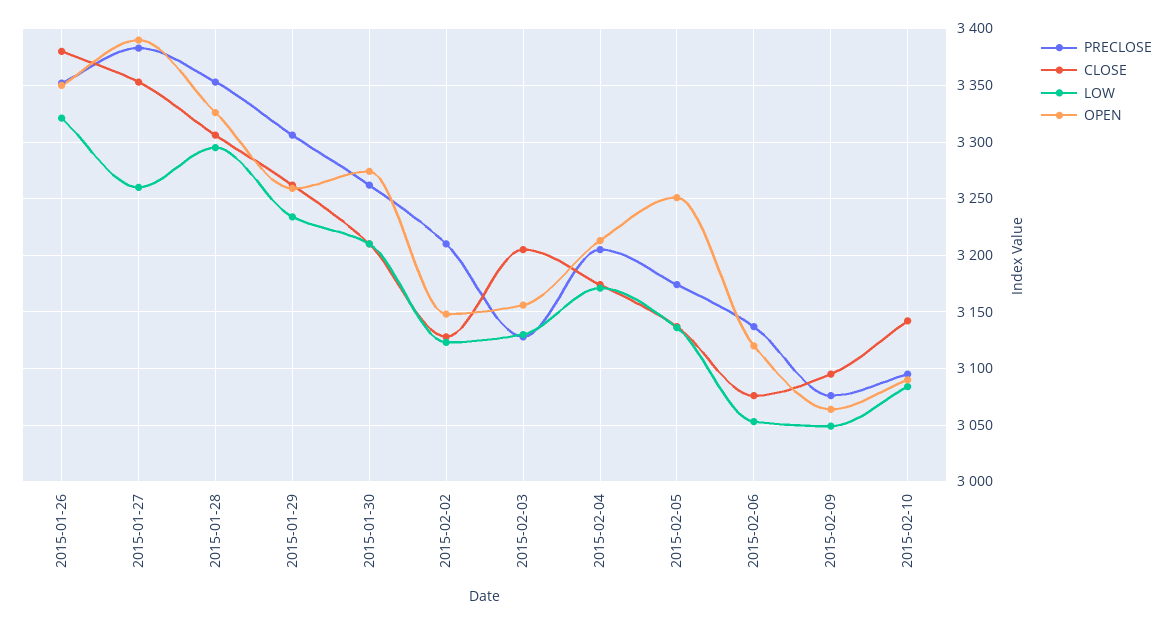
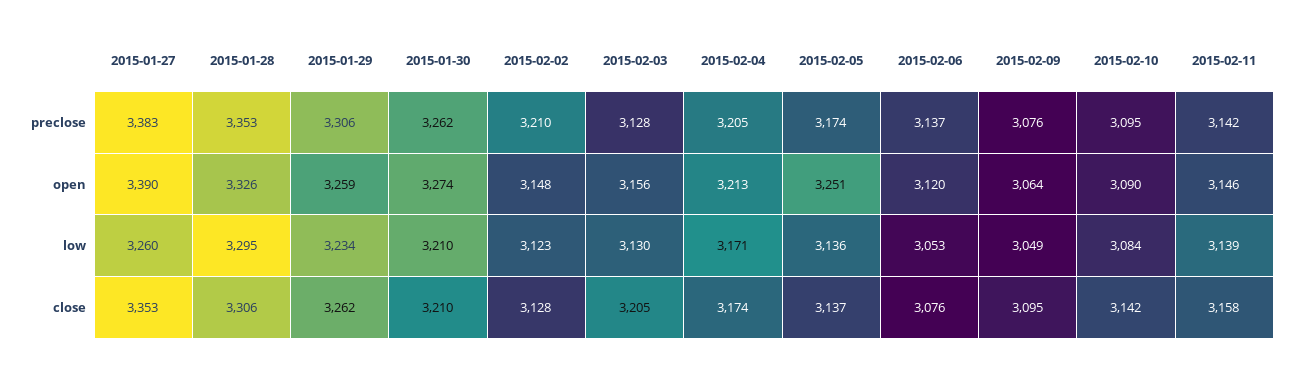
PRECLOSE, 2015-01-26: 3350 -> none
CLOSE, 2015-01-26: 3380 -> none
LOW, 2015-01-26: 3320 -> none
OPEN, 2015-01-26: 3350 -> none
PRECLOSE, 2015-02-11: none -> 3142
OPEN, 2015-02-11: none -> 3146
LOW, 2015-02-11: none -> 3139
CLOSE, 2015-02-11: none -> 3158

